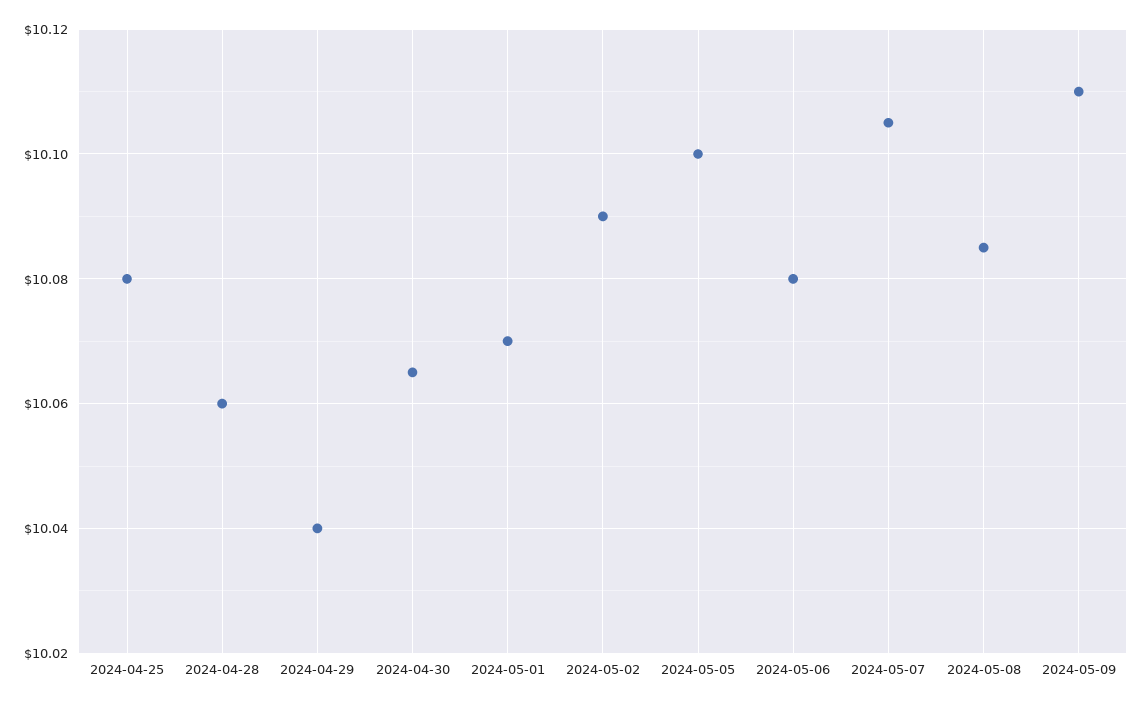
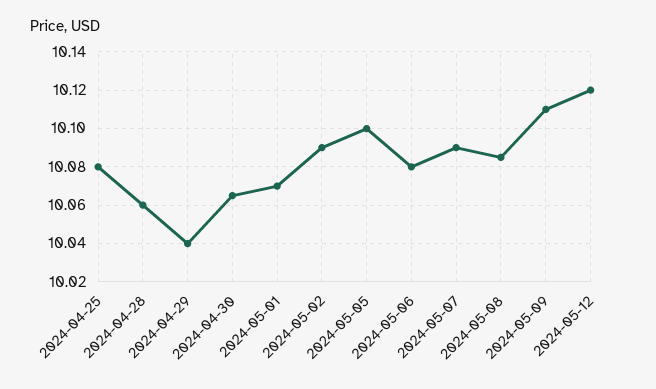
2024-05-07: 10.105 -> 10.09
2024-05-12: none -> 10.12

